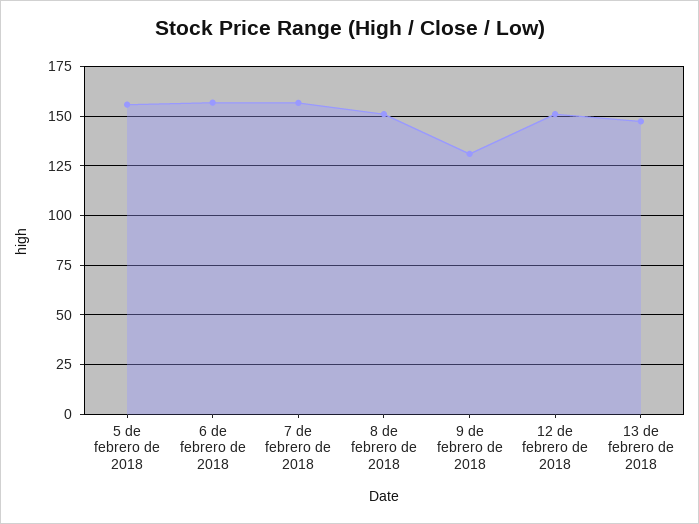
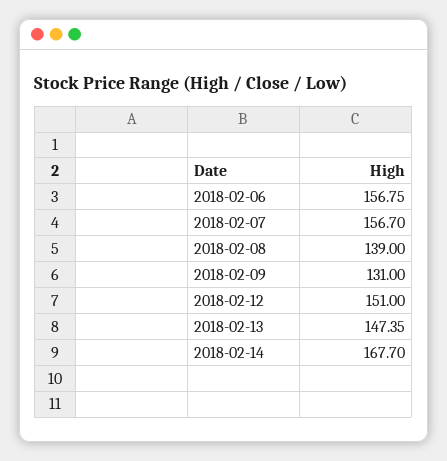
5 de febrero de 2018: 155 -> none
8 de febrero de 2018: 150 -> 139
2018-02-14: none -> 167.7

